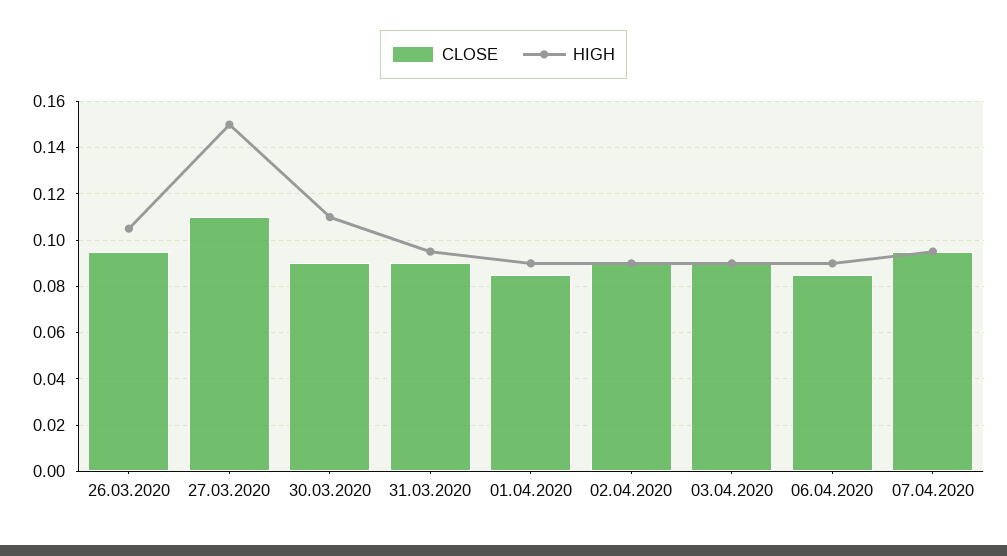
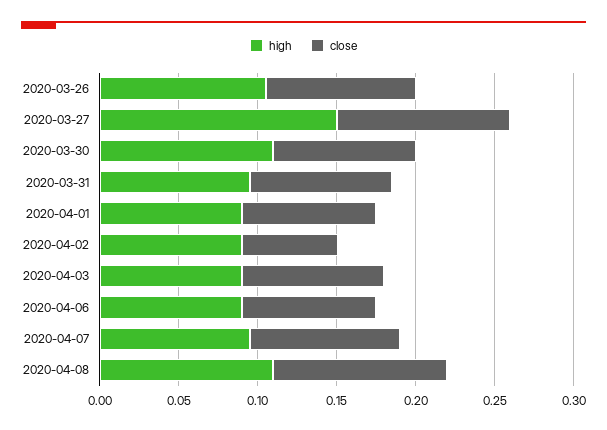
CLOSE, 02.04.2020: 0.09 -> 0.06
HIGH, 2020-04-08: none -> 0.11
CLOSE, 2020-04-08: none -> 0.11

